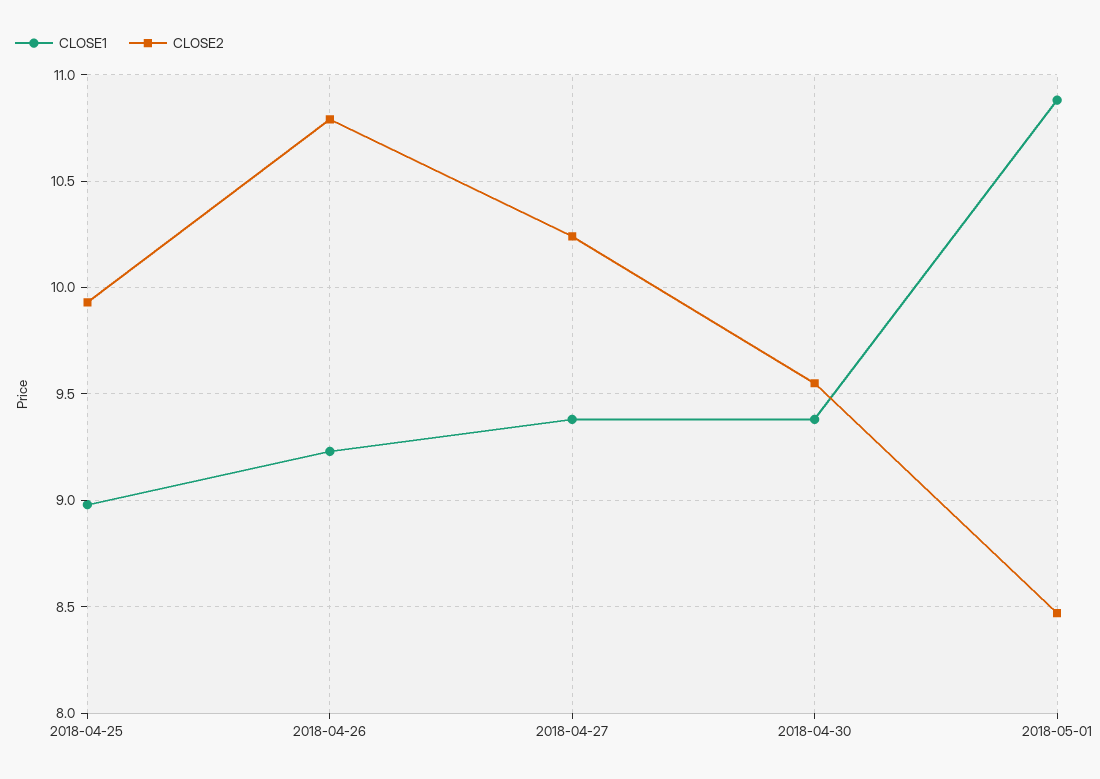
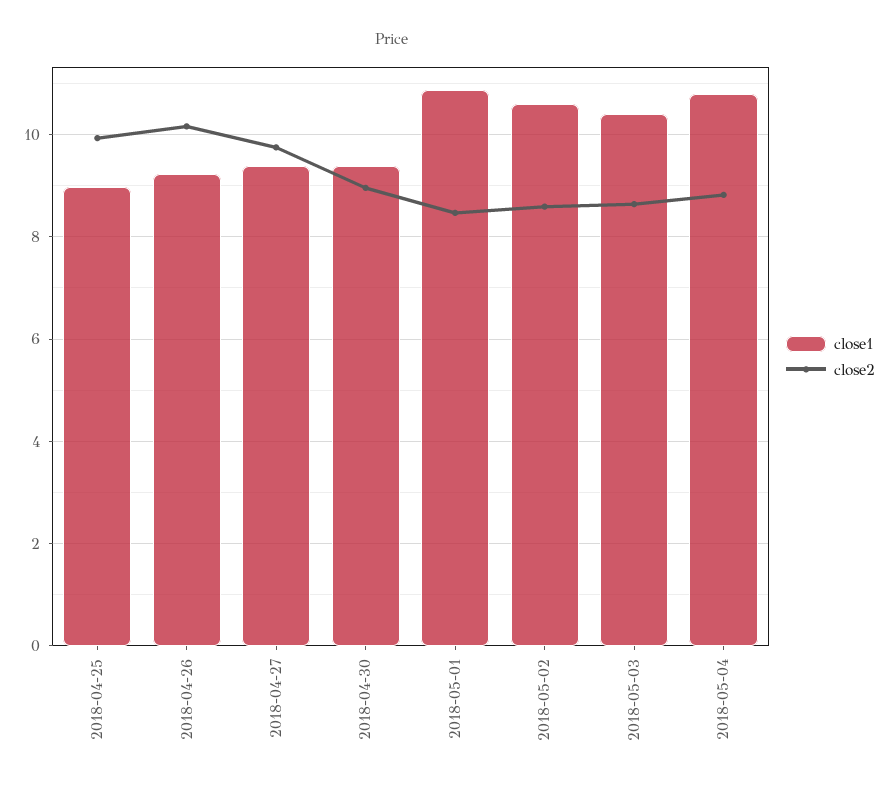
CLOSE2, 2018-04-26: 10.8 -> 10.2
CLOSE2, 2018-04-27: 10.25 -> 9.8
CLOSE2, 2018-04-30: 9.55 -> 9
CLOSE1, 2018-05-02: none -> 10.6
CLOSE2, 2018-05-02: none -> 8.6
CLOSE1, 2018-05-03: none -> 10.4
CLOSE2, 2018-05-03: none -> 8.6
CLOSE1, 2018-05-04: none -> 10.8
CLOSE2, 2018-05-04: none -> 8.8

